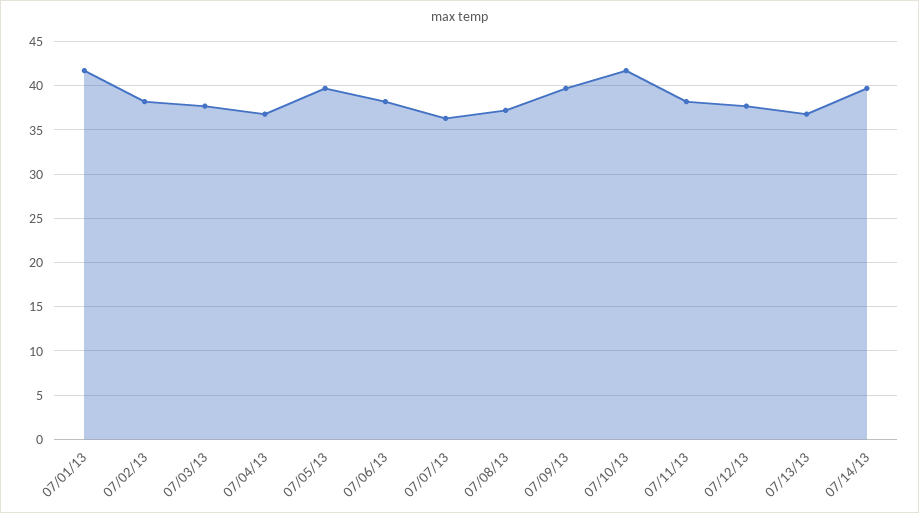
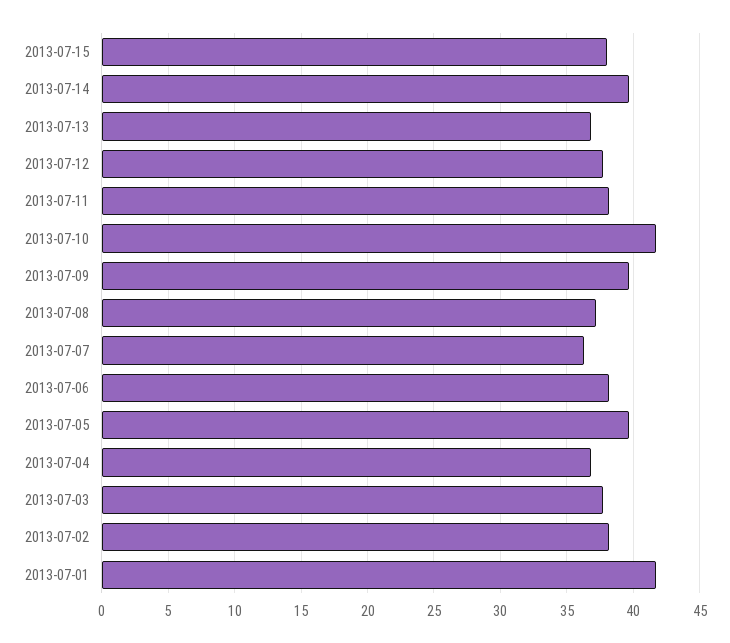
2013-07-15: none -> 38

